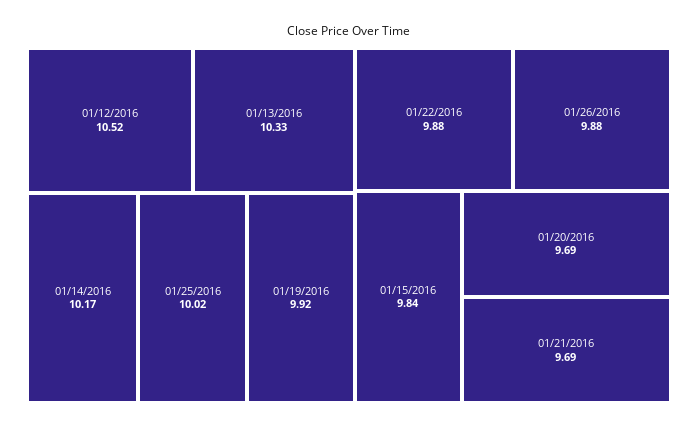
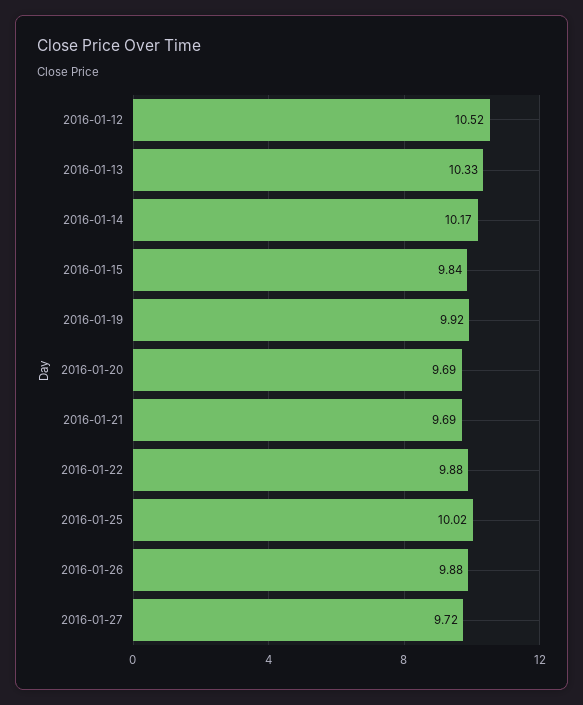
2016-01-27: none -> 9.72

